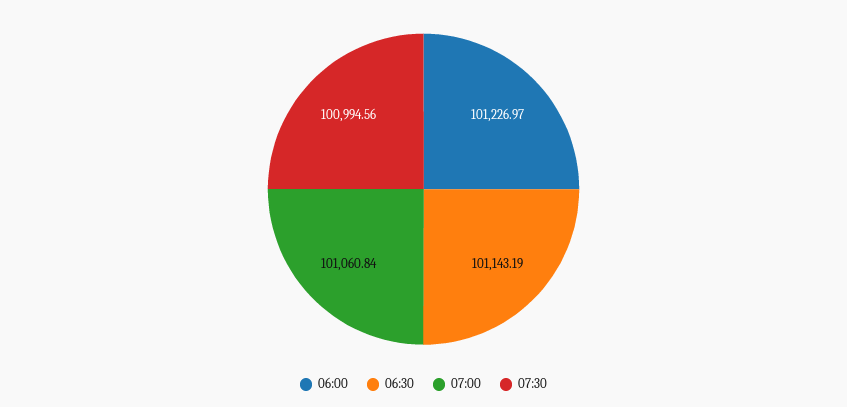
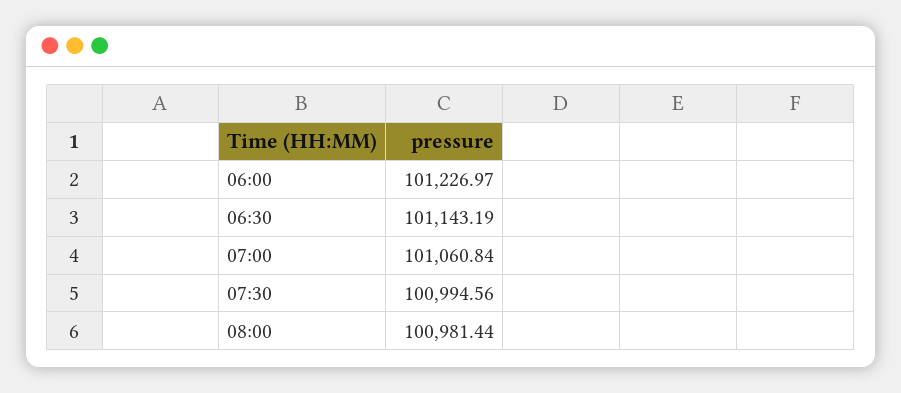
08:00: none -> 100981.44

